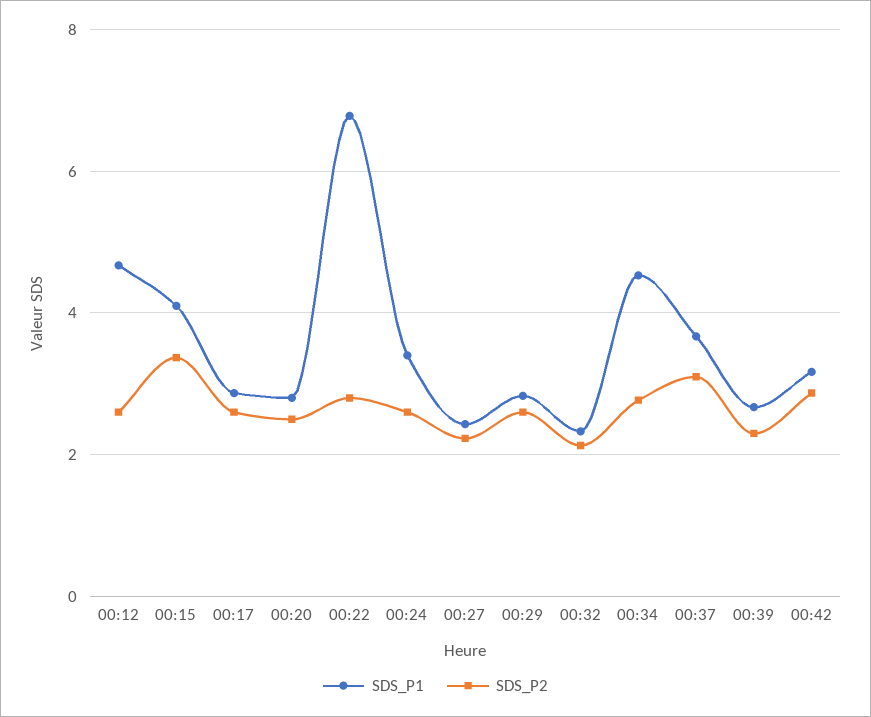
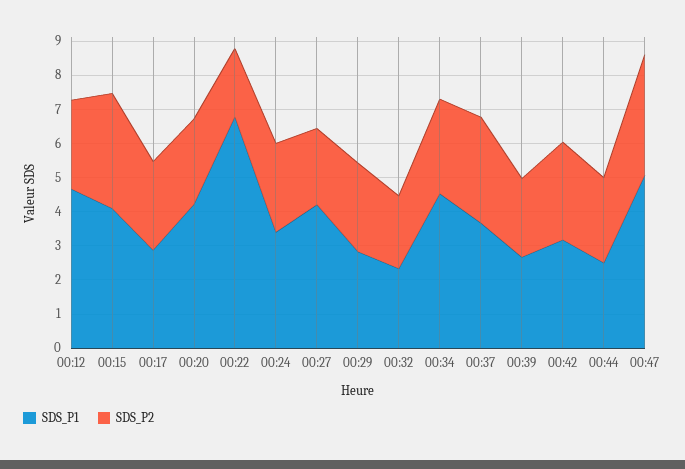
SDS_P1, 00:20: 2.8 -> 4.25
SDS_P2, 00:22: 2.8 -> 2
SDS_P1, 00:27: 2.4 -> 4.25
SDS_P1, 00:44: none -> 2.5
SDS_P2, 00:44: none -> 2.5
SDS_P1, 00:47: none -> 5
SDS_P2, 00:47: none -> 3.5

